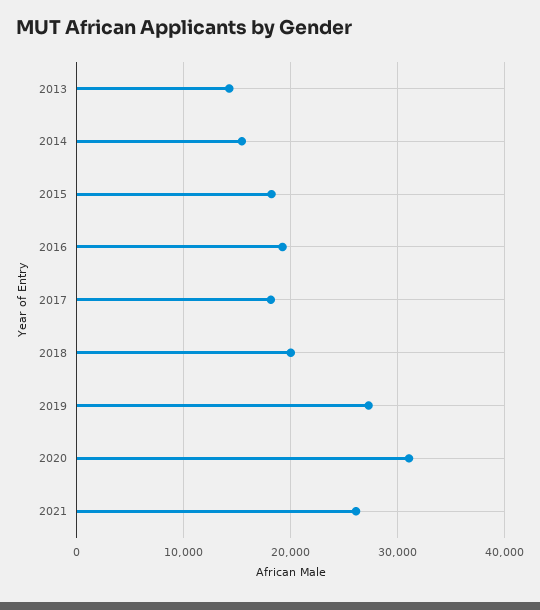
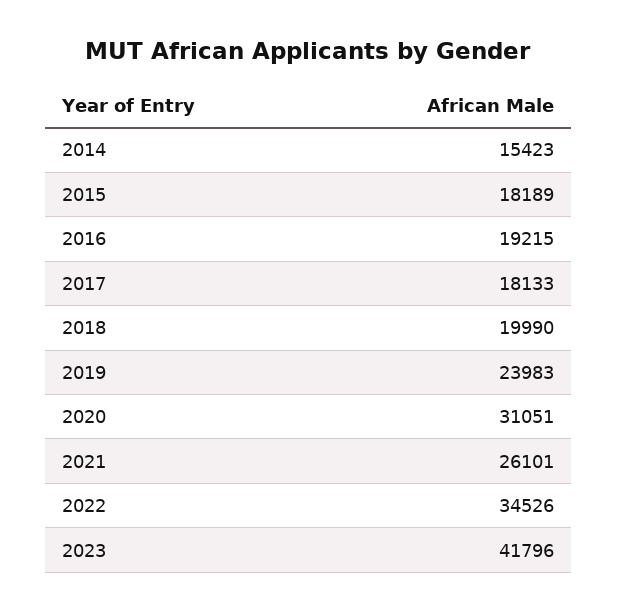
2013: 14000 -> none
2019: 27000 -> 23983
2022: none -> 34526
2023: none -> 41796

